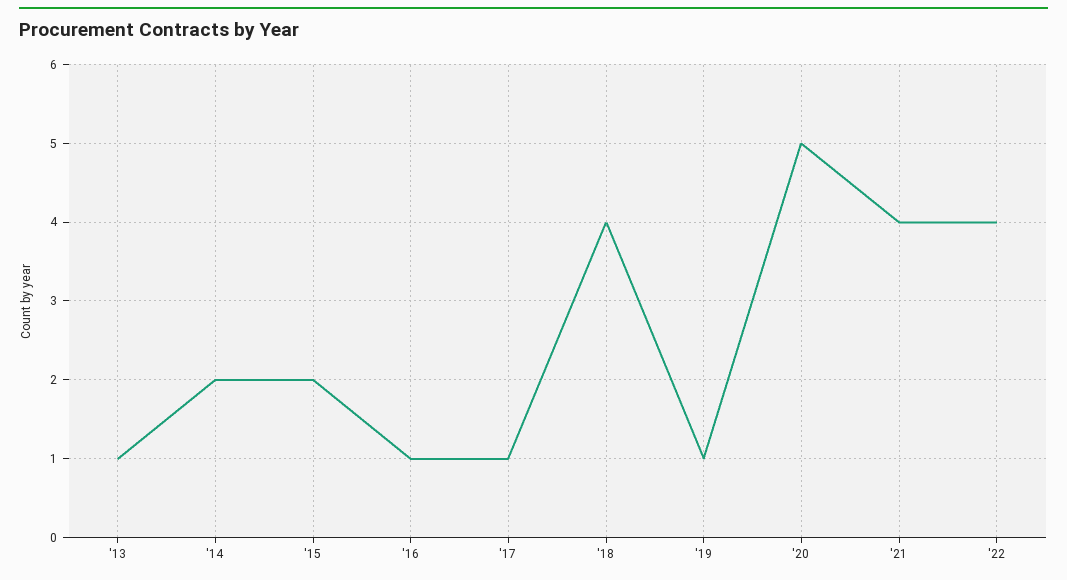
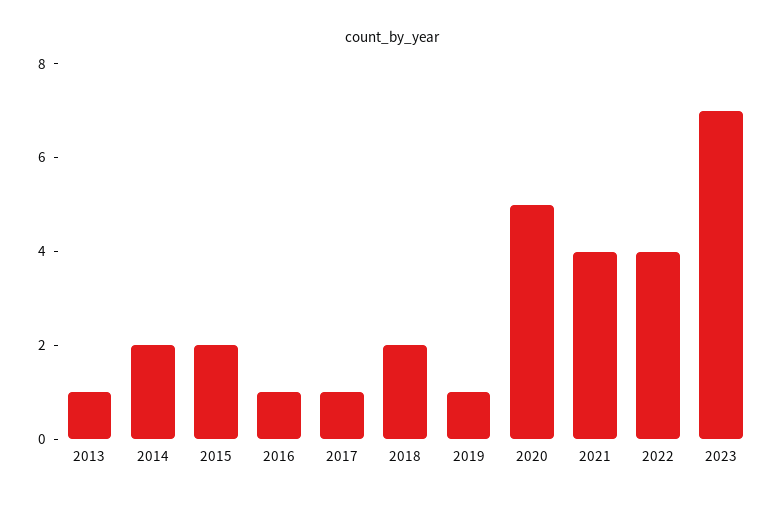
'18: 4 -> 2
2023: none -> 7

